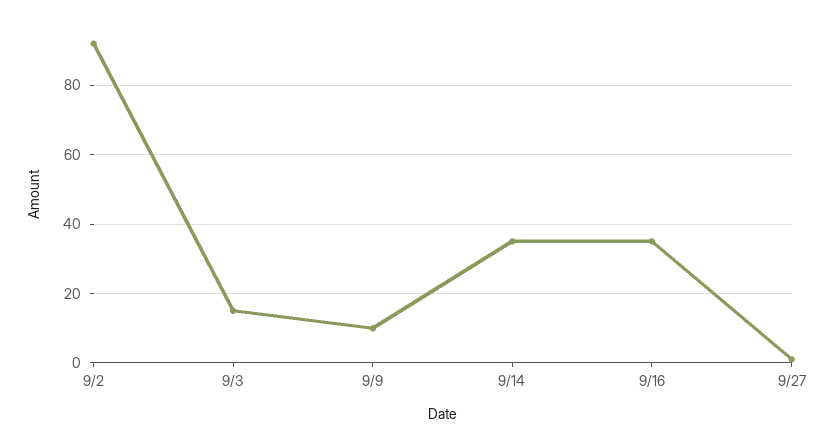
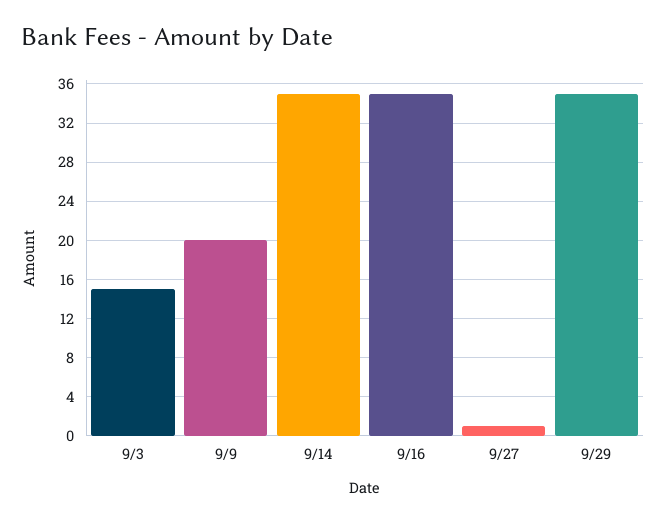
9/2: 92 -> none
9/9: 10 -> 20
9/29: none -> 35

